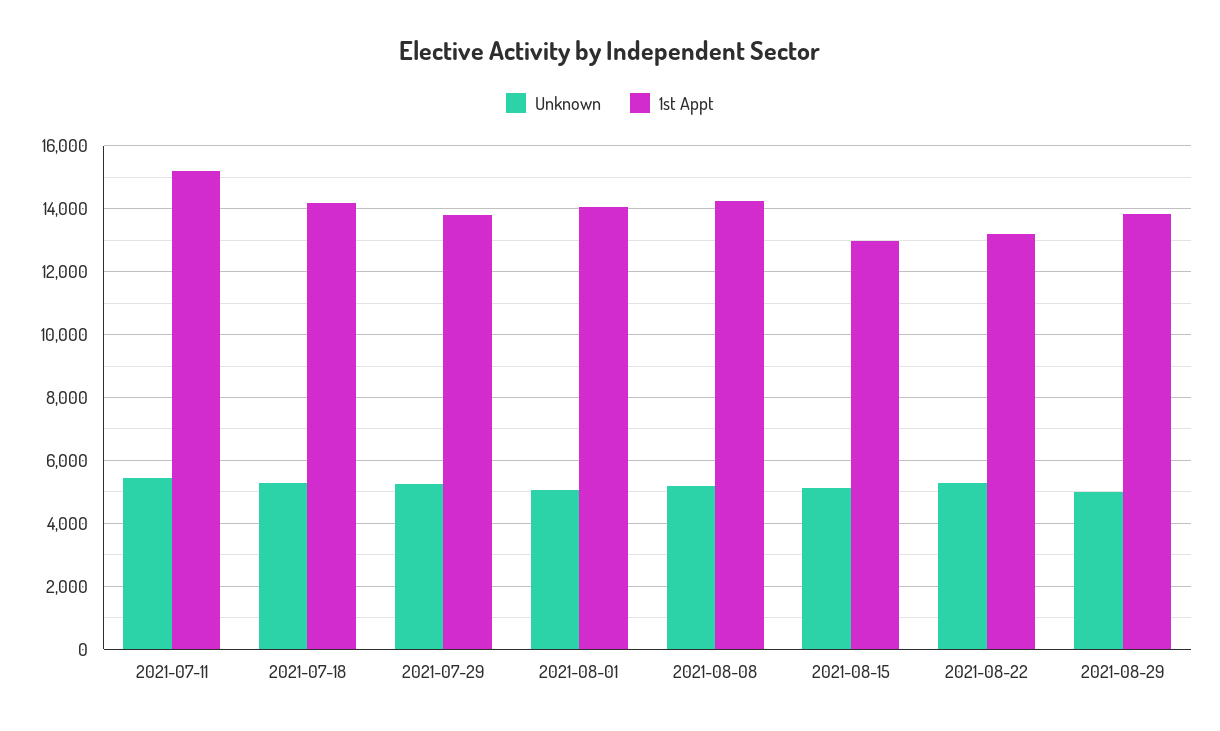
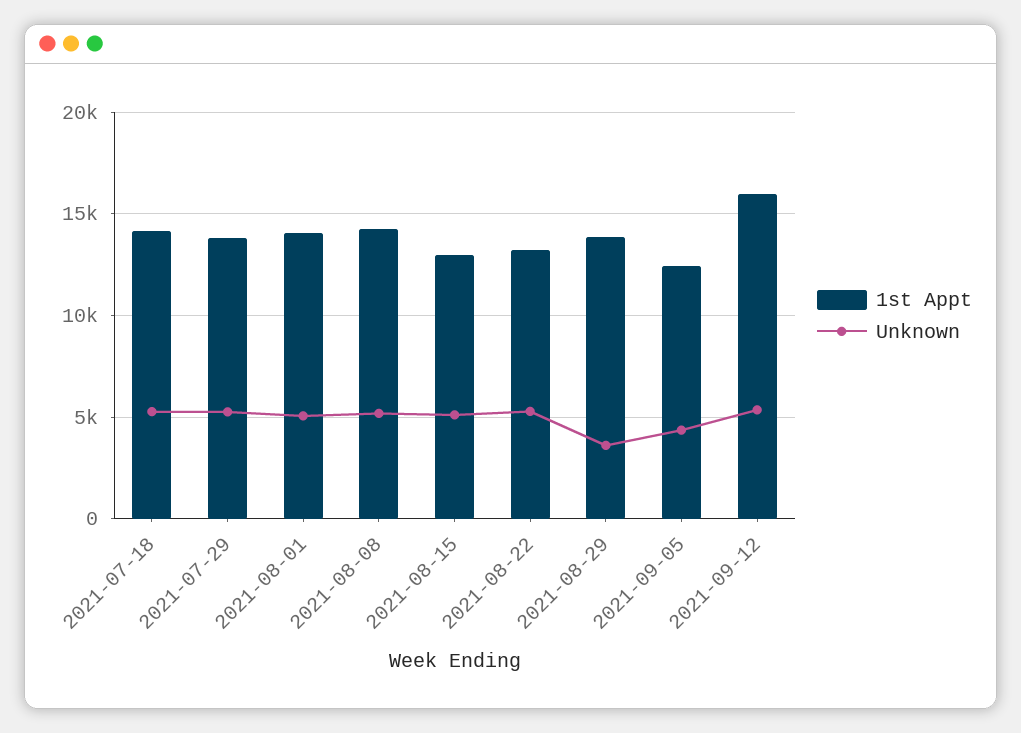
Unknown, 2021-07-11: 5400 -> none
1st Appt, 2021-07-11: 15200 -> none
Unknown, 2021-08-29: 5000 -> 3500
1st Appt, 2021-09-05: none -> 12500
Unknown, 2021-09-05: none -> 4500
1st Appt, 2021-09-12: none -> 16000
Unknown, 2021-09-12: none -> 5500

